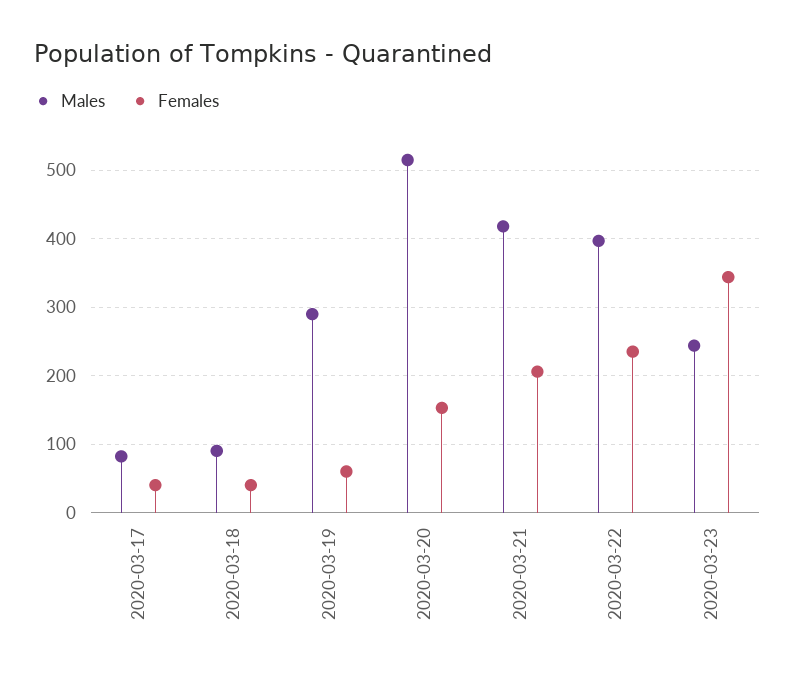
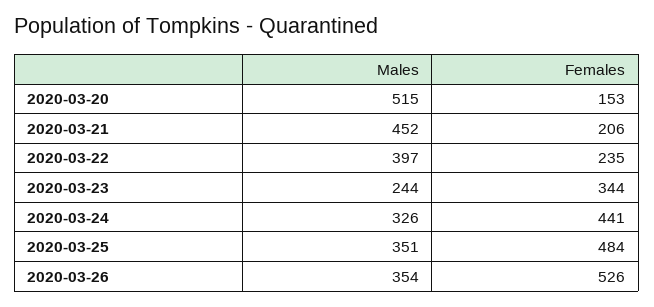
Males, 2020-03-17: 80 -> none
Females, 2020-03-17: 40 -> none
Males, 2020-03-18: 90 -> none
Females, 2020-03-18: 40 -> none
Males, 2020-03-19: 290 -> none
Females, 2020-03-19: 60 -> none
Males, 2020-03-21: 420 -> 452
Males, 2020-03-24: none -> 326
Females, 2020-03-24: none -> 441
Males, 2020-03-25: none -> 351
Females, 2020-03-25: none -> 484
Males, 2020-03-26: none -> 354
Females, 2020-03-26: none -> 526

